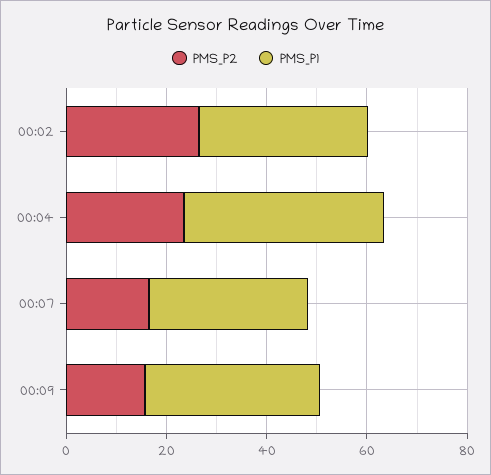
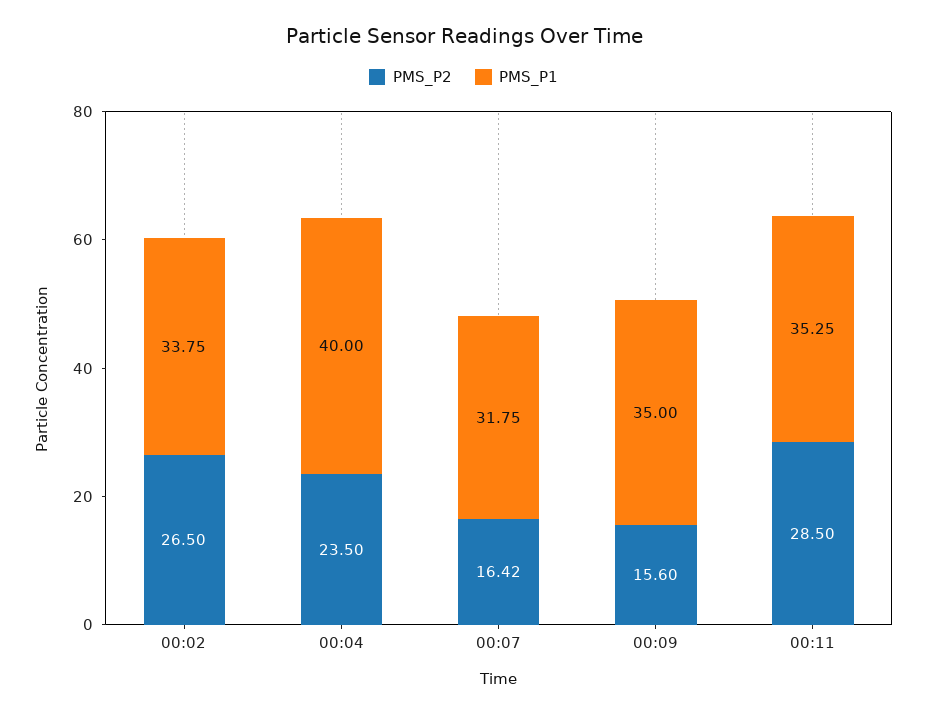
PMS_P2, 00:11: none -> 28.5
PMS_P1, 00:11: none -> 35.25

